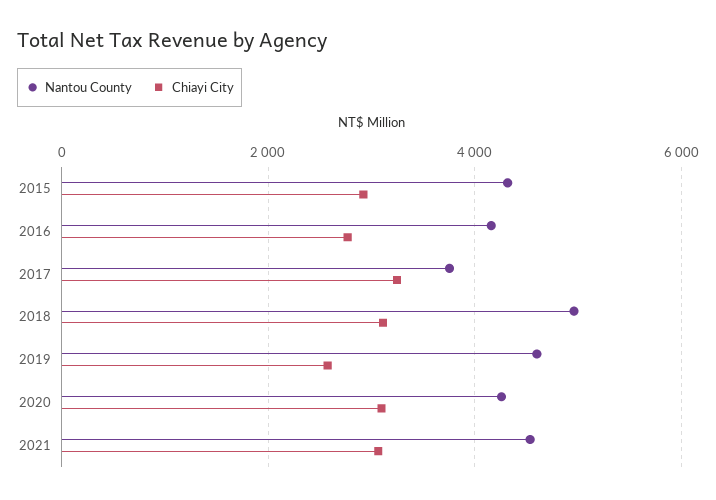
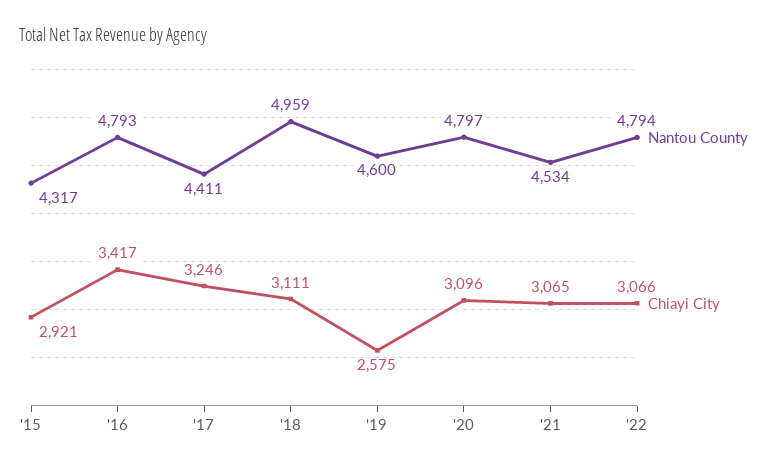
Nantou County, 2016: 4200 -> 4793
Chiayi City, 2016: 2800 -> 3417
Nantou County, 2017: 3800 -> 4411
Nantou County, 2020: 4200 -> 4797
Nantou County, '22: none -> 4794
Chiayi City, '22: none -> 3066

